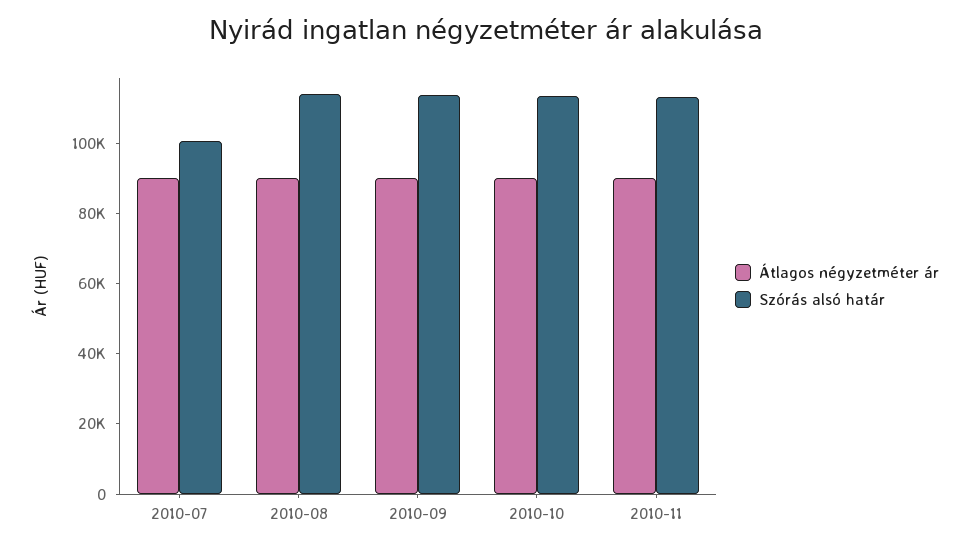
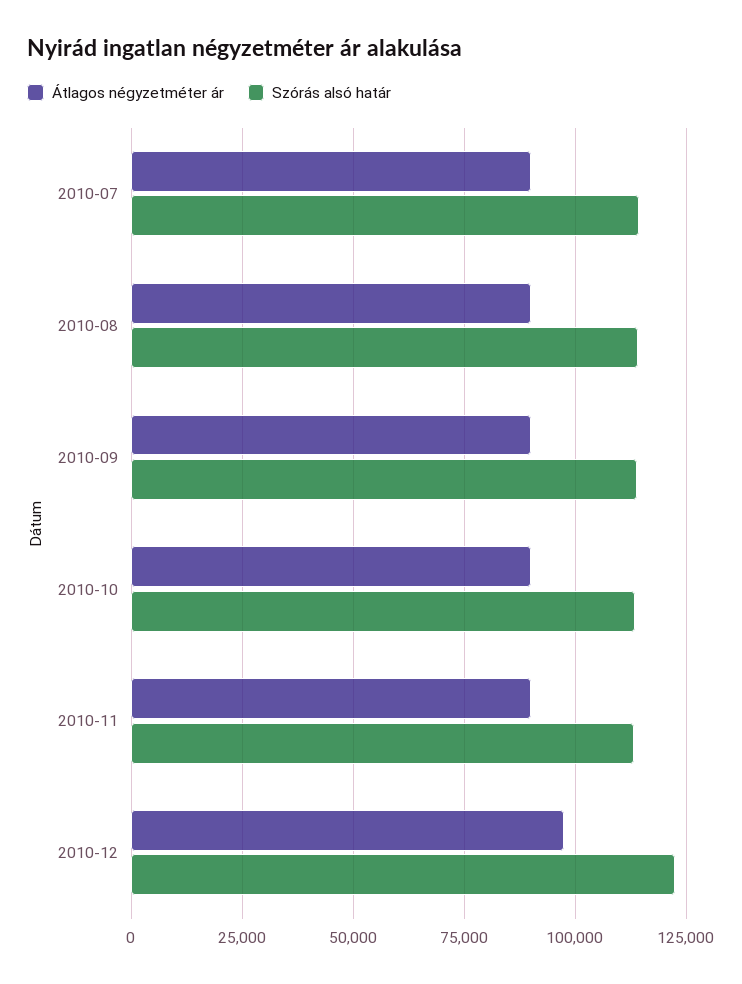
Szórás alsó határ, 2010-07: 100000 -> 115000
Átlagos négyzetméter ár, 2010-12: none -> 97500
Szórás alsó határ, 2010-12: none -> 122500

